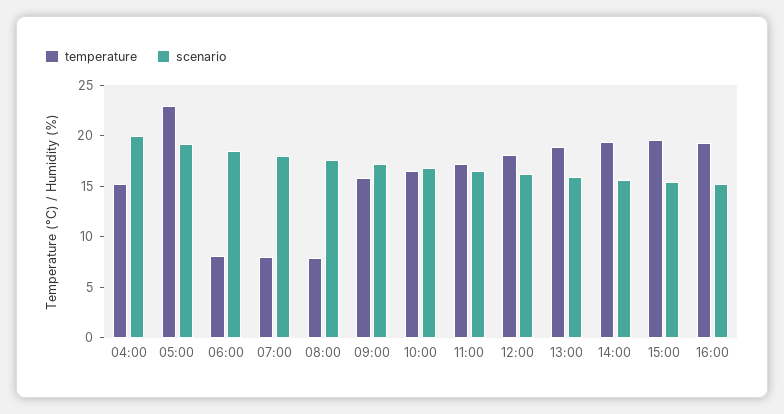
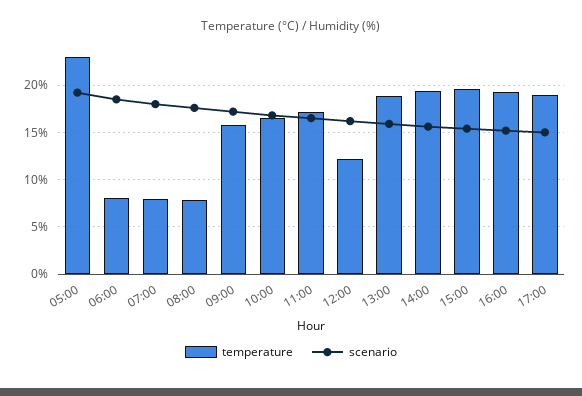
temperature, 04:00: 15 -> none
scenario, 04:00: 20 -> none
temperature, 12:00: 18 -> 12
temperature, 17:00: none -> 19
scenario, 17:00: none -> 15

